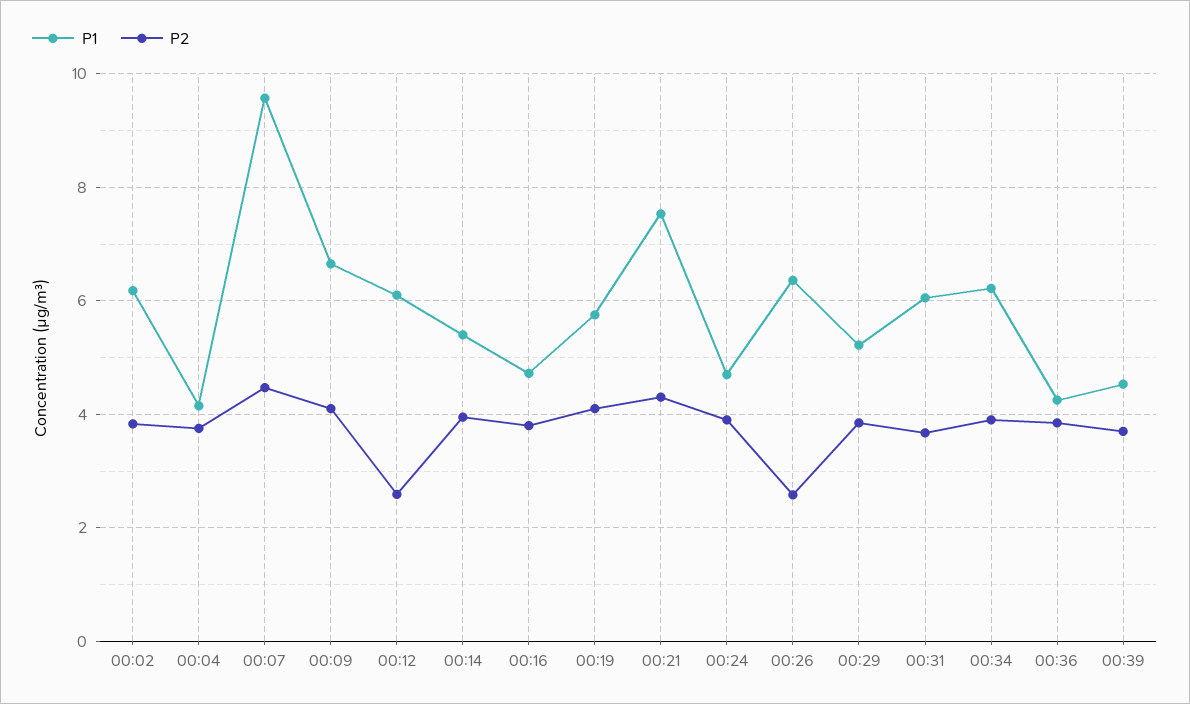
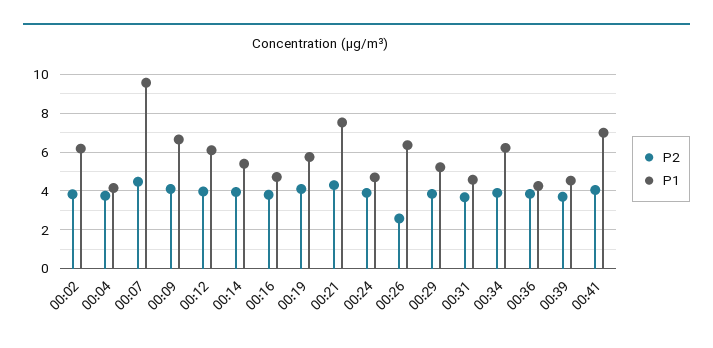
P2, 00:12: 2.6 -> 4
P1, 00:31: 6 -> 4.5
P2, 00:41: none -> 4
P1, 00:41: none -> 7

